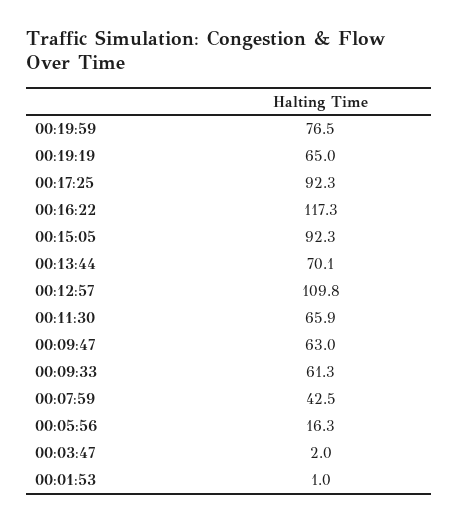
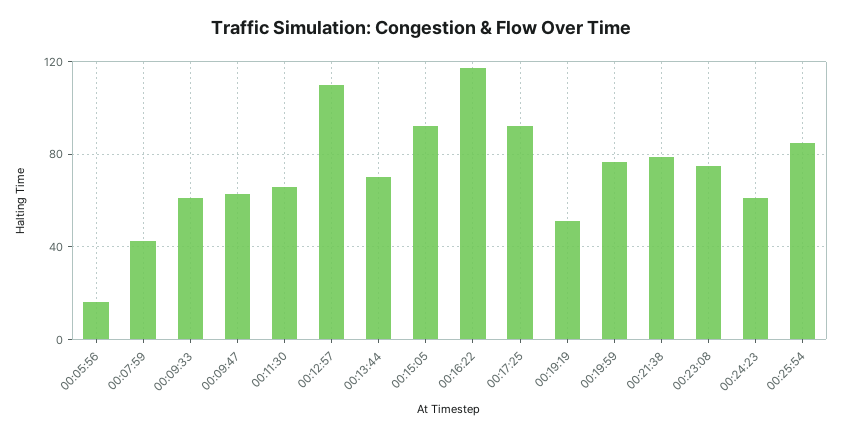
00:19:19: 65 -> 50
00:03:47: 2 -> none
00:01:53: 1 -> none
00:21:38: none -> 80
00:23:08: none -> 75
00:24:23: none -> 60
00:25:54: none -> 85

